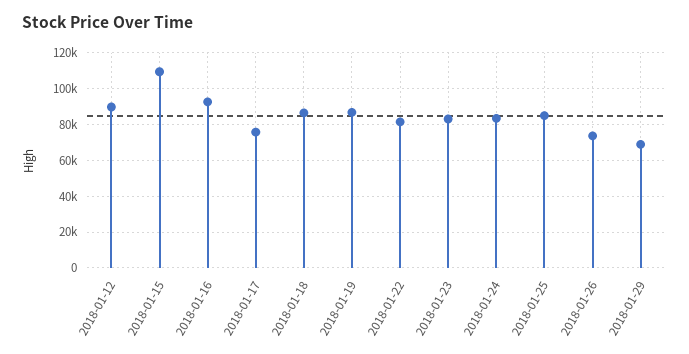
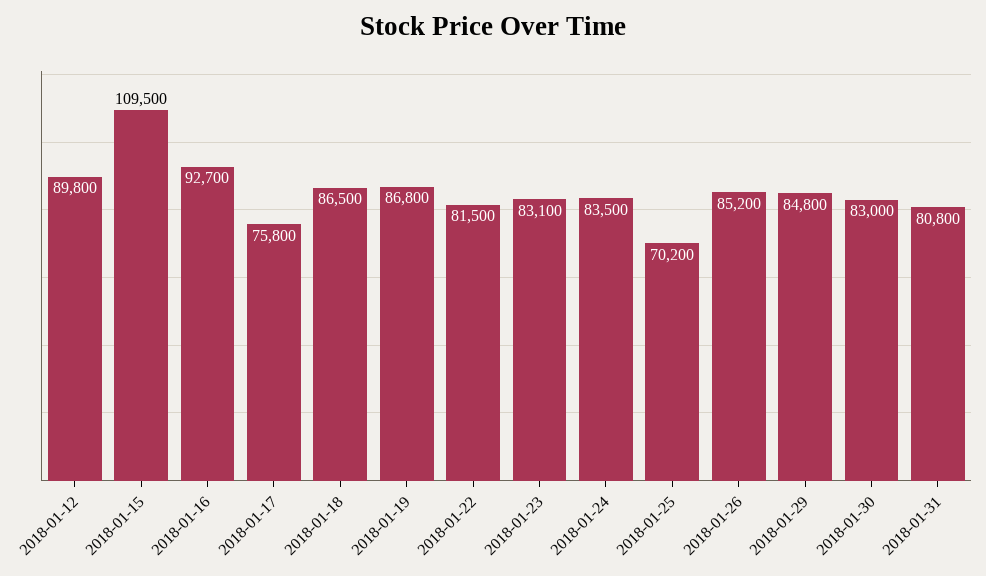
2018-01-25: 85000 -> 70200
2018-01-26: 75000 -> 85200
2018-01-29: 70000 -> 84800
2018-01-30: none -> 83000
2018-01-31: none -> 80800

